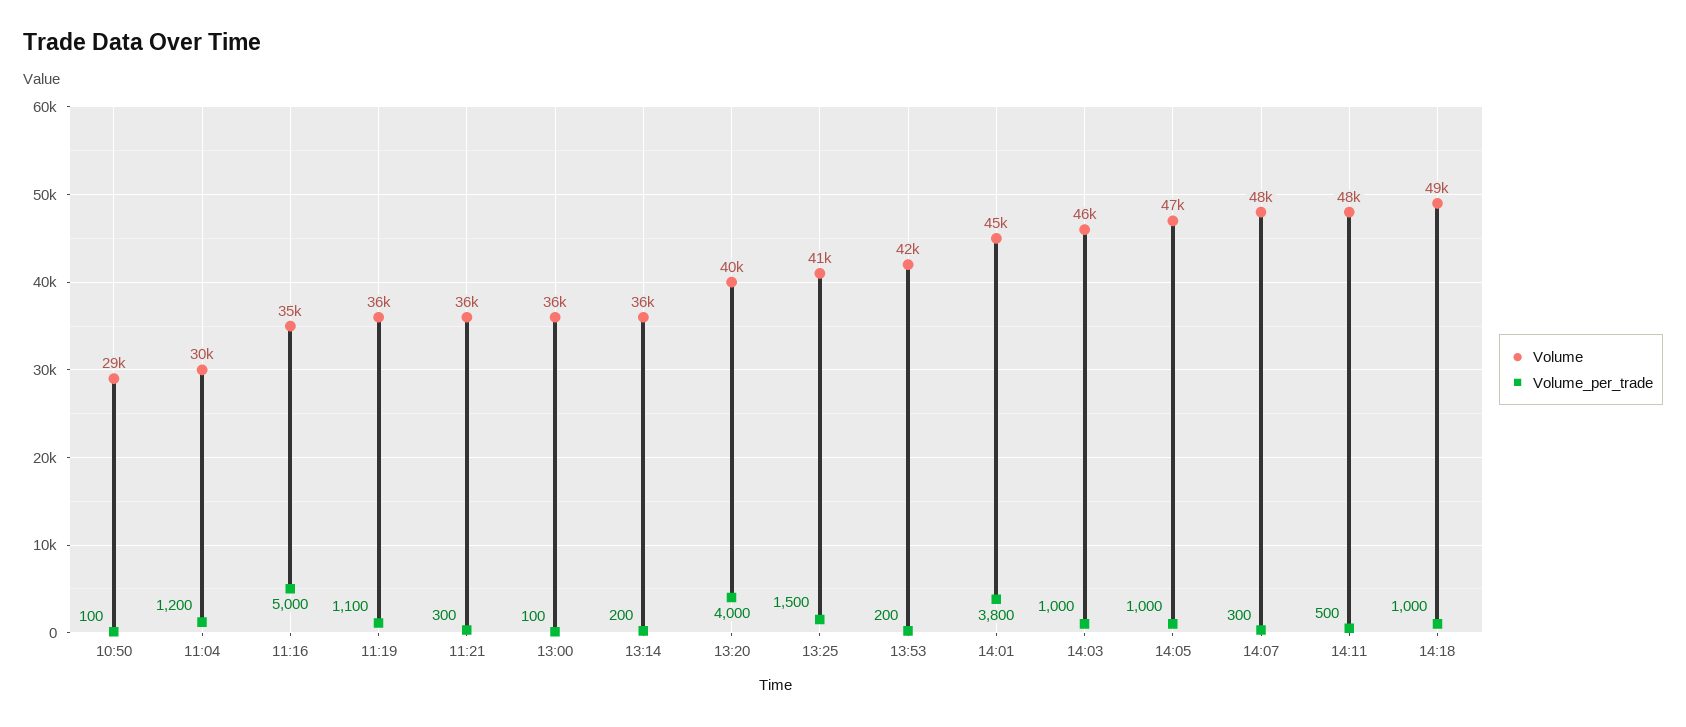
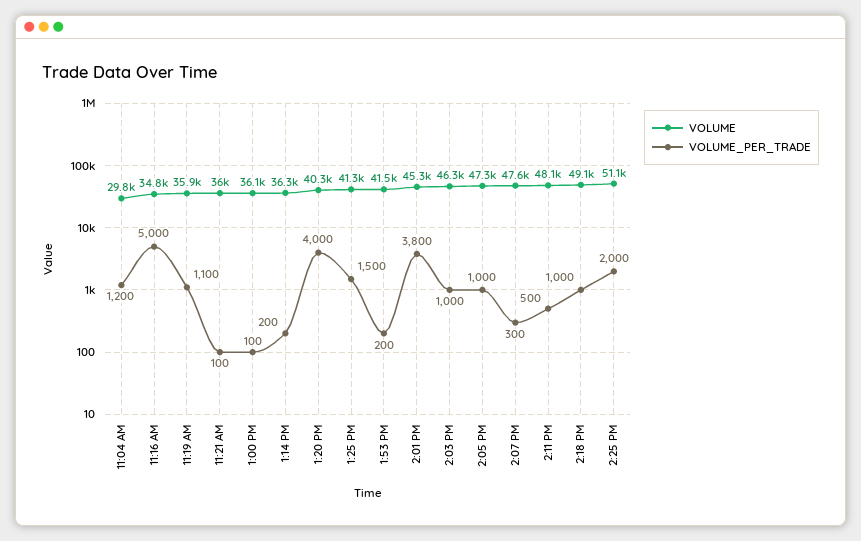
Volume, 10:50: 29000 -> none
Volume_per_trade, 10:50: 100 -> none
Volume_per_trade, 11:21: 300 -> 100
Volume, 2:25 PM: none -> 51100
Volume_per_trade, 2:25 PM: none -> 2000

